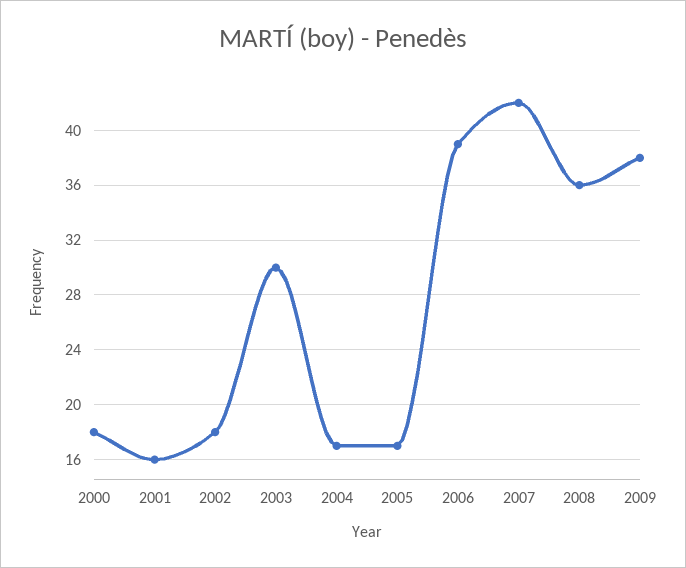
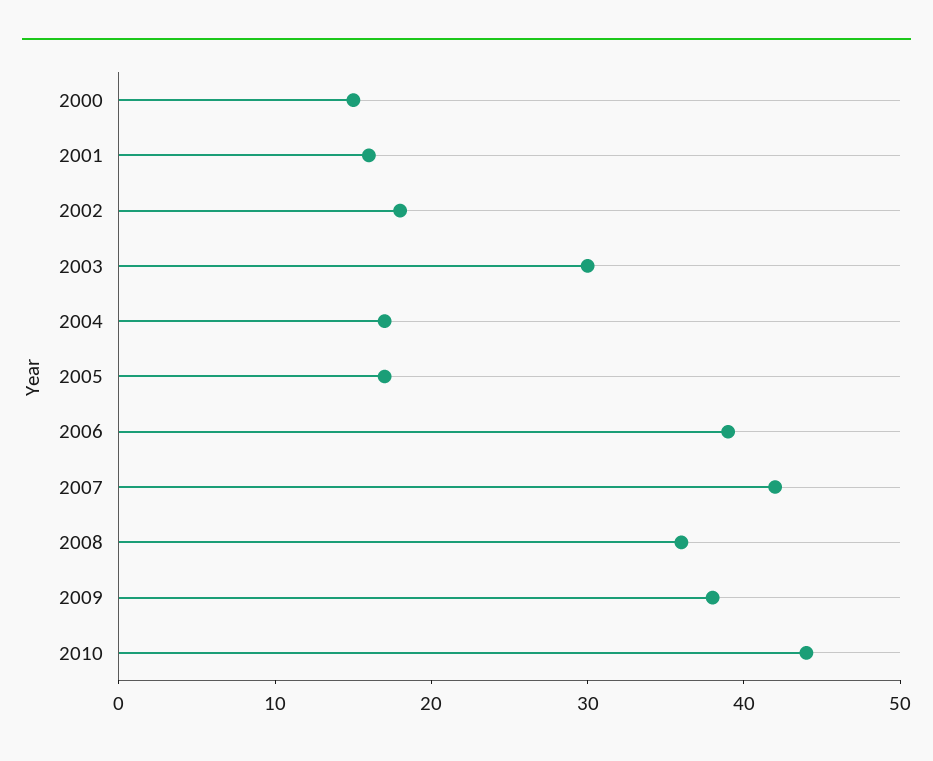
2000: 18 -> 15
2010: none -> 44

